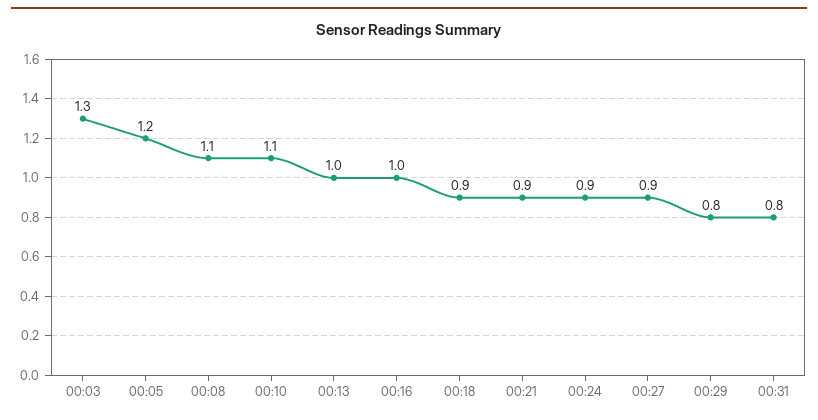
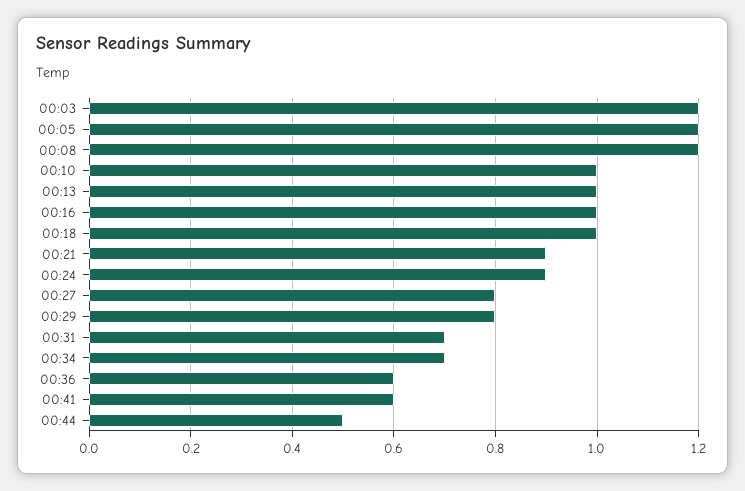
00:03: 1.3 -> 1.2
00:08: 1.1 -> 1.2
00:10: 1.1 -> 1
00:18: 0.9 -> 1
00:27: 0.9 -> 0.8
00:31: 0.8 -> 0.7
00:34: none -> 0.7
00:36: none -> 0.6
00:41: none -> 0.6
00:44: none -> 0.5

